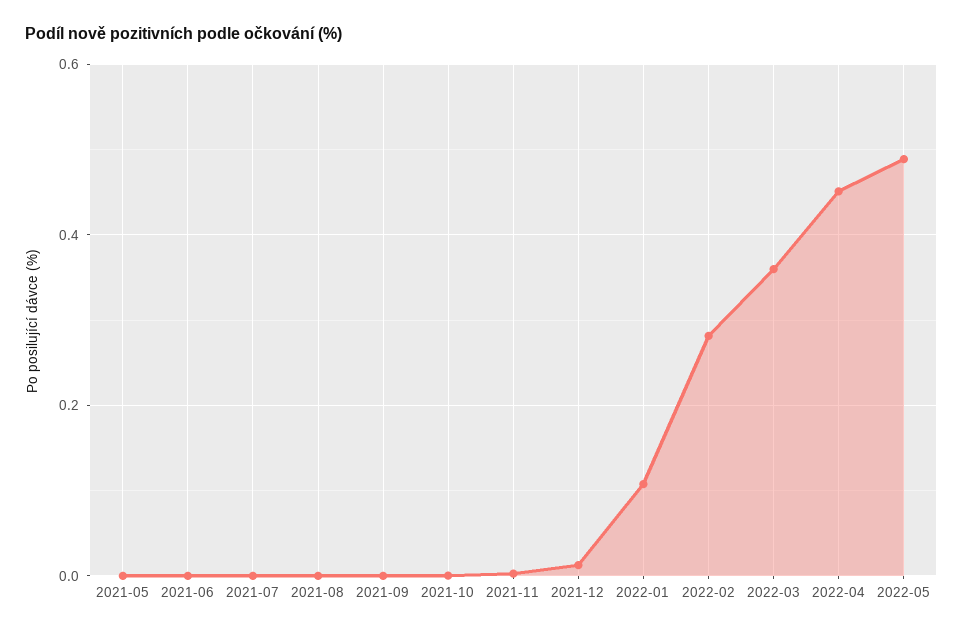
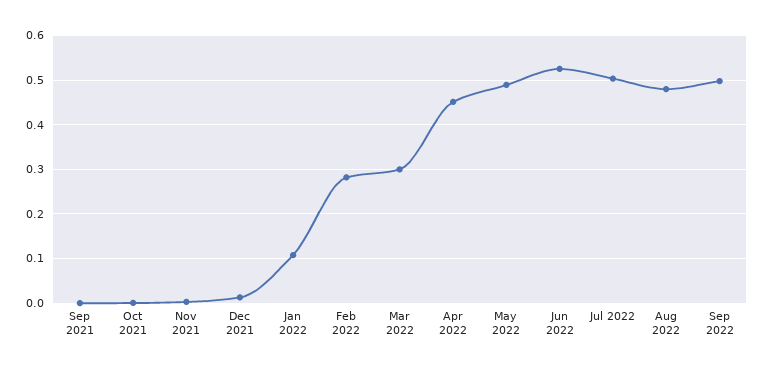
2021-05: 0 -> none
2021-06: 0 -> none
2021-07: 0 -> none
2021-08: 0 -> none
2022-03: 0.36 -> 0.3
Jun 2022: none -> 0.52
Jul 2022: none -> 0.5
Aug 2022: none -> 0.48
Sep 2022: none -> 0.5

